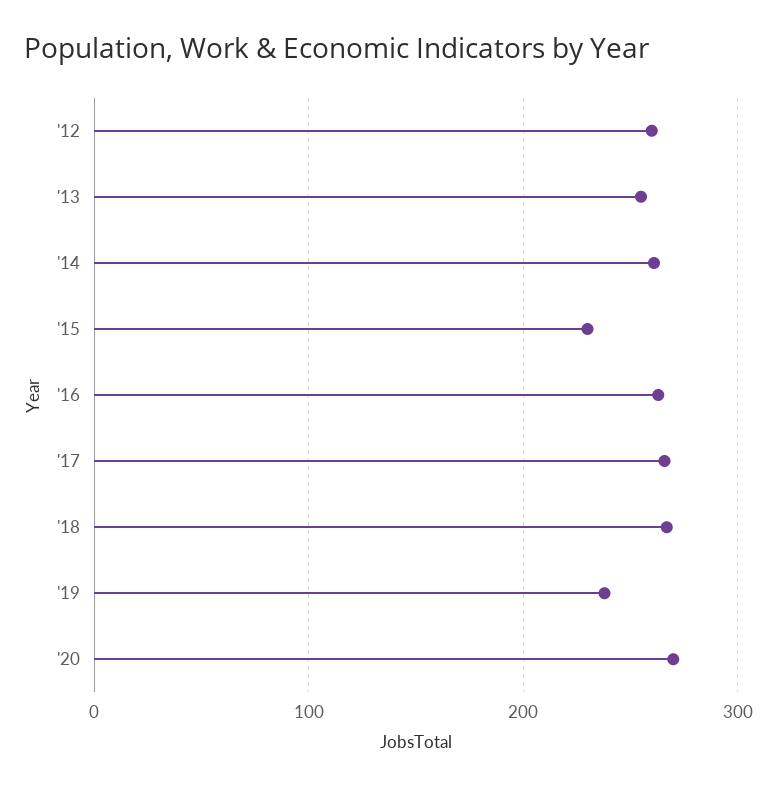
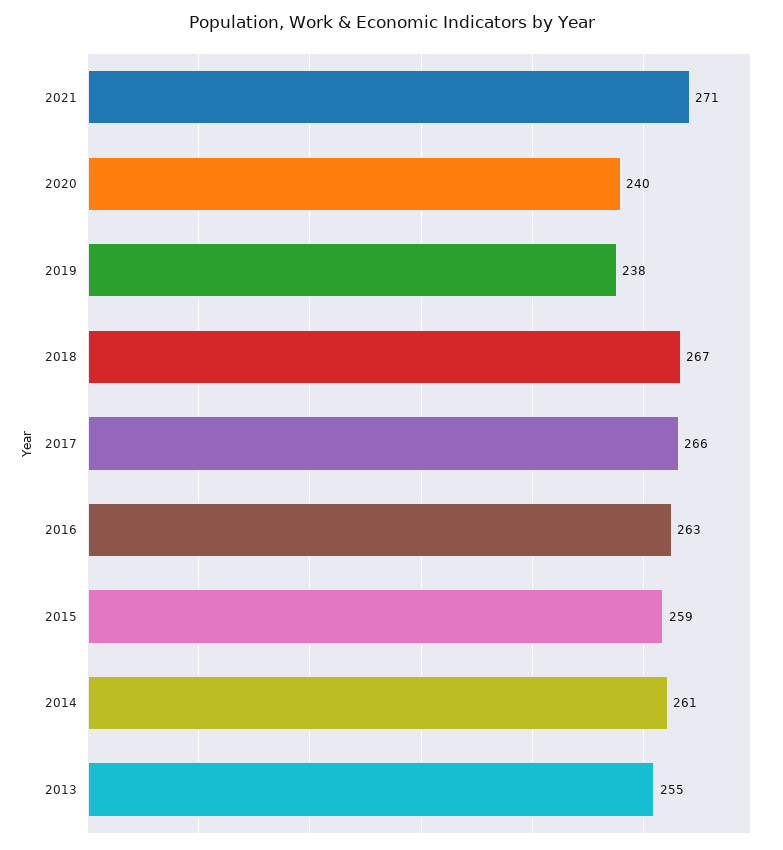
'12: 260 -> none
'15: 230 -> 259
'20: 270 -> 240
2021: none -> 271

